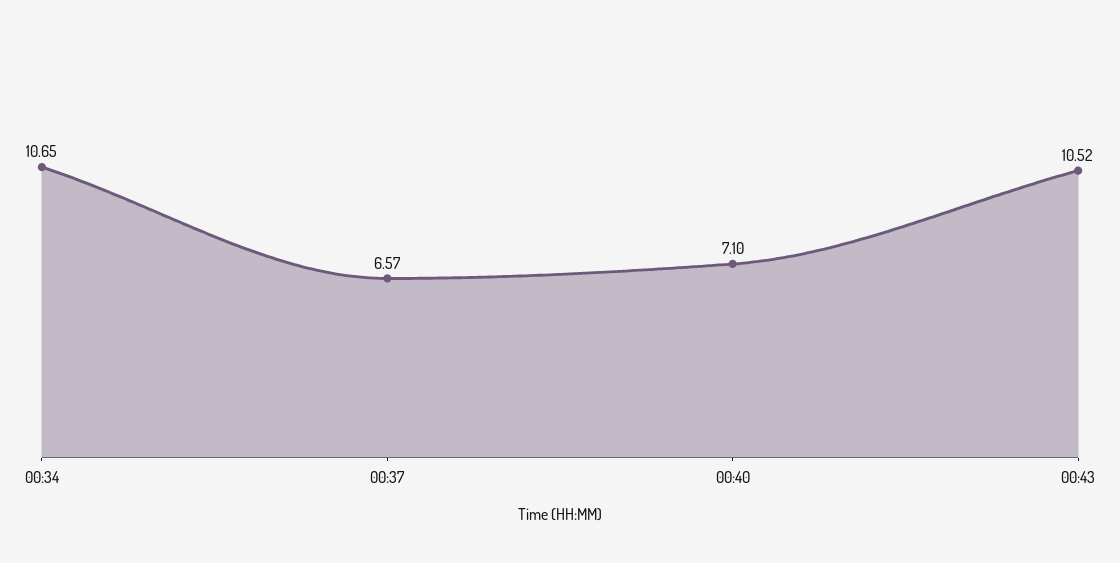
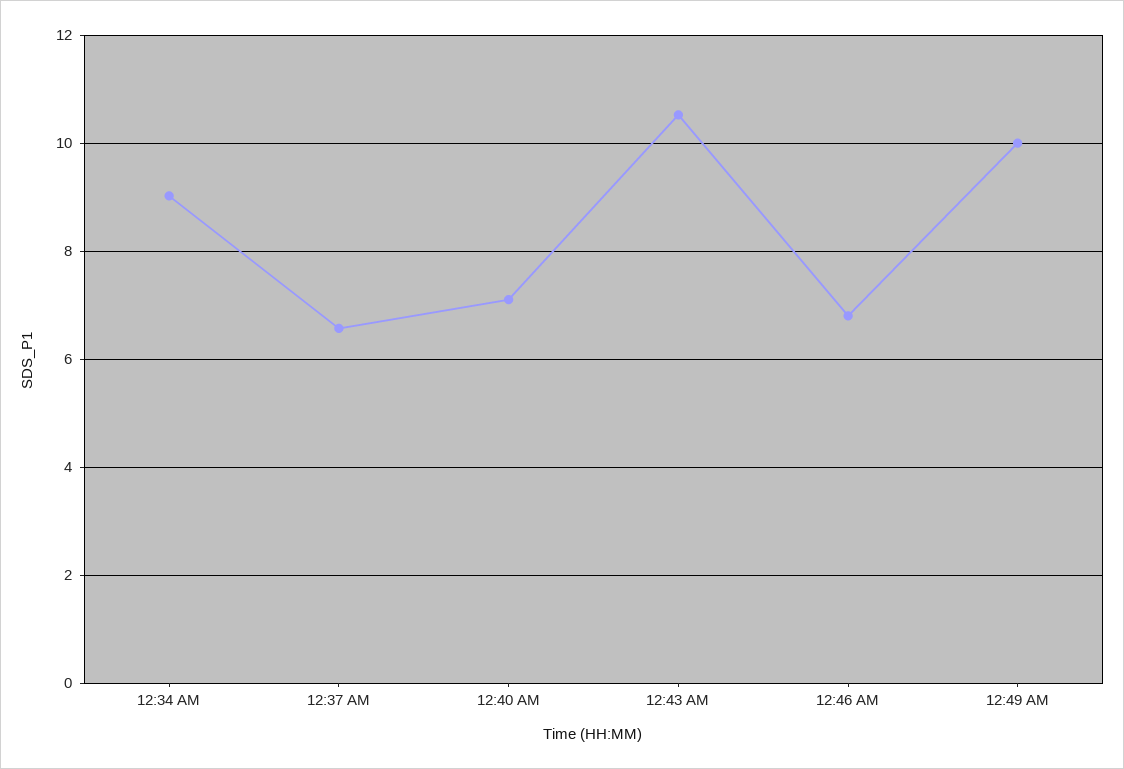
00:34: 10.65 -> 9
12:46 AM: none -> 6.8
12:49 AM: none -> 10

